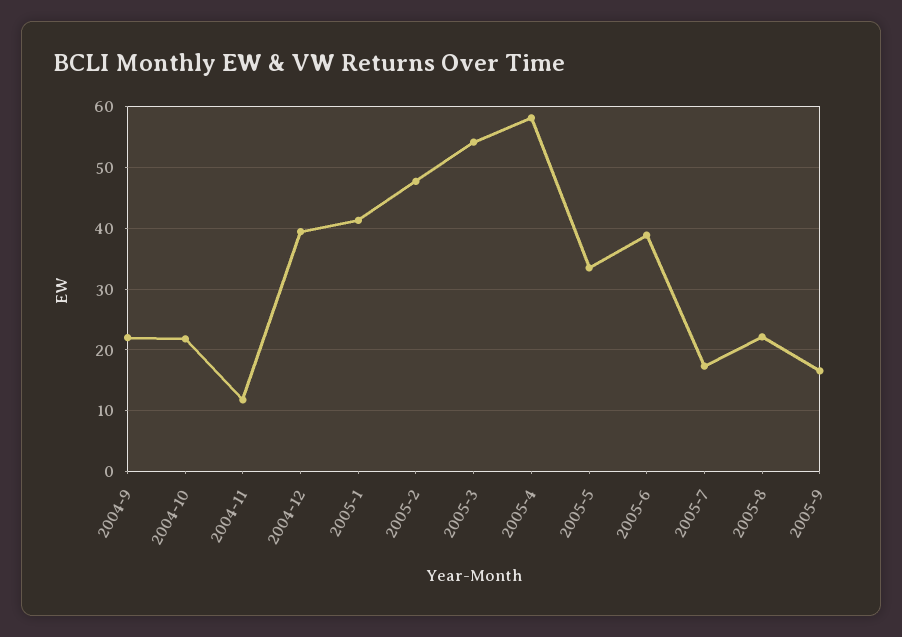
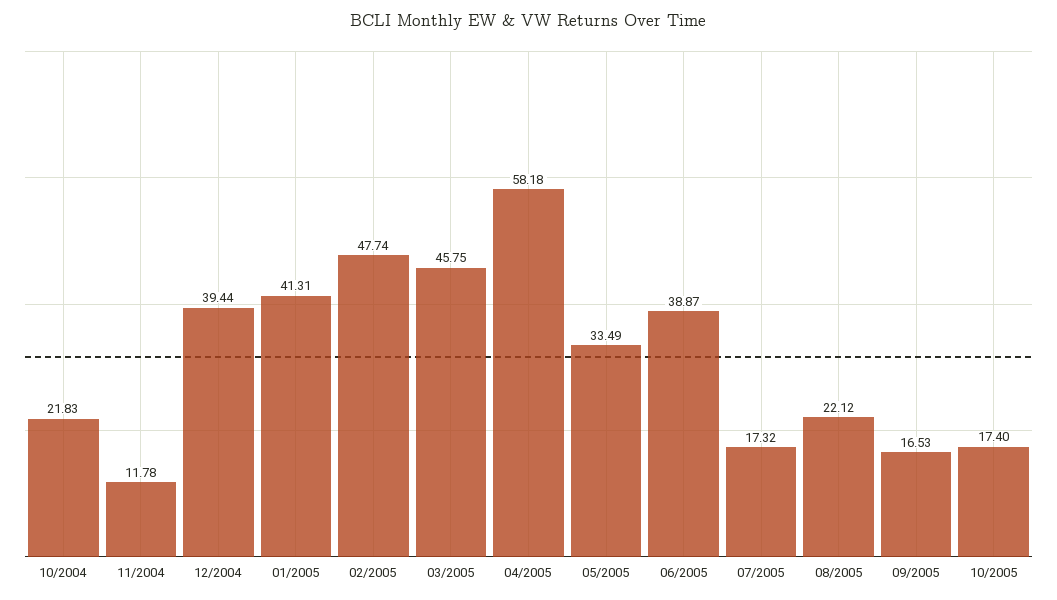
2004-9: 22 -> none
2005-3: 54 -> 45.75
10/2005: none -> 17.4

